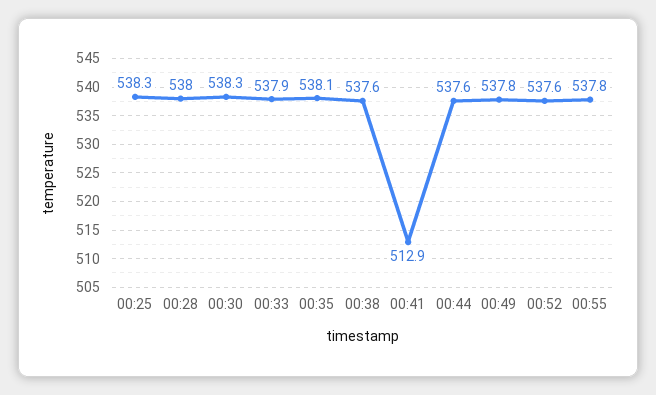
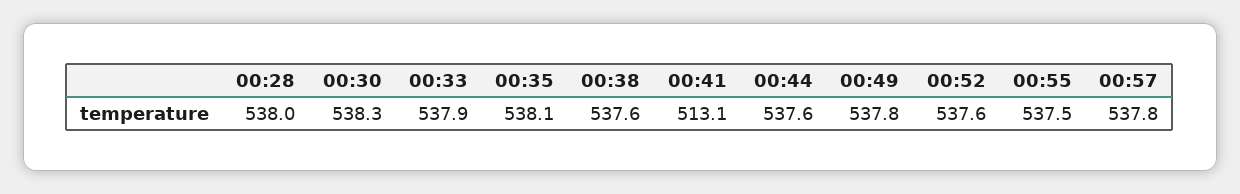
00:25: 538.3 -> none
00:41: 512.9 -> 513.1
00:55: 537.8 -> 537.5
00:57: none -> 537.8

